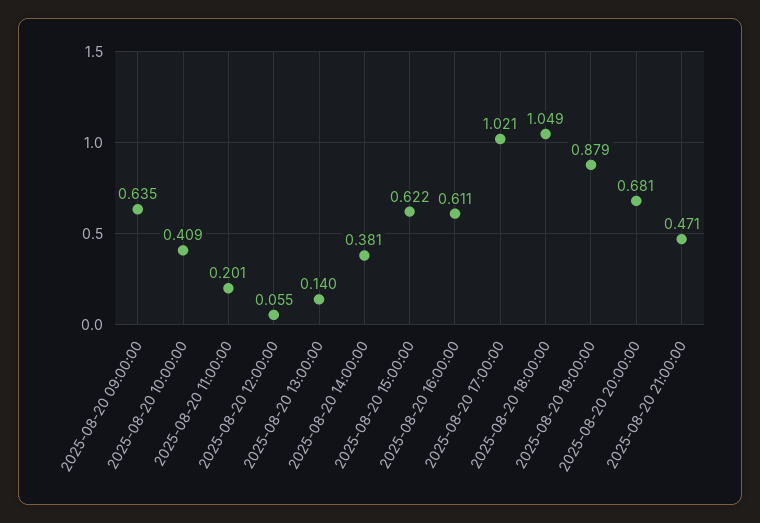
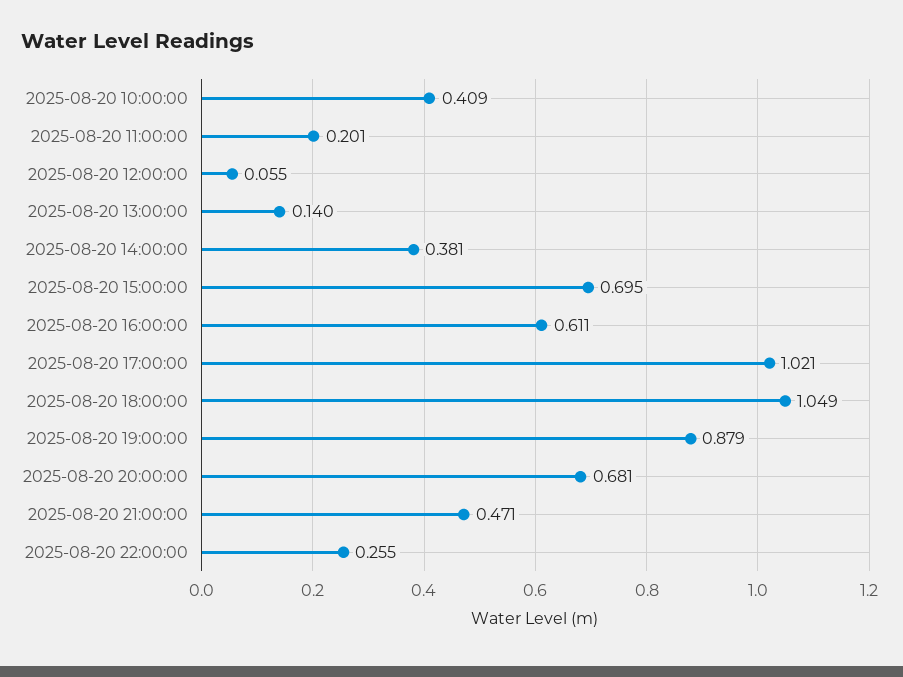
2025-08-20 09:00:00: 0.635 -> none
2025-08-20 15:00:00: 0.622 -> 0.695
2025-08-20 22:00:00: none -> 0.255

